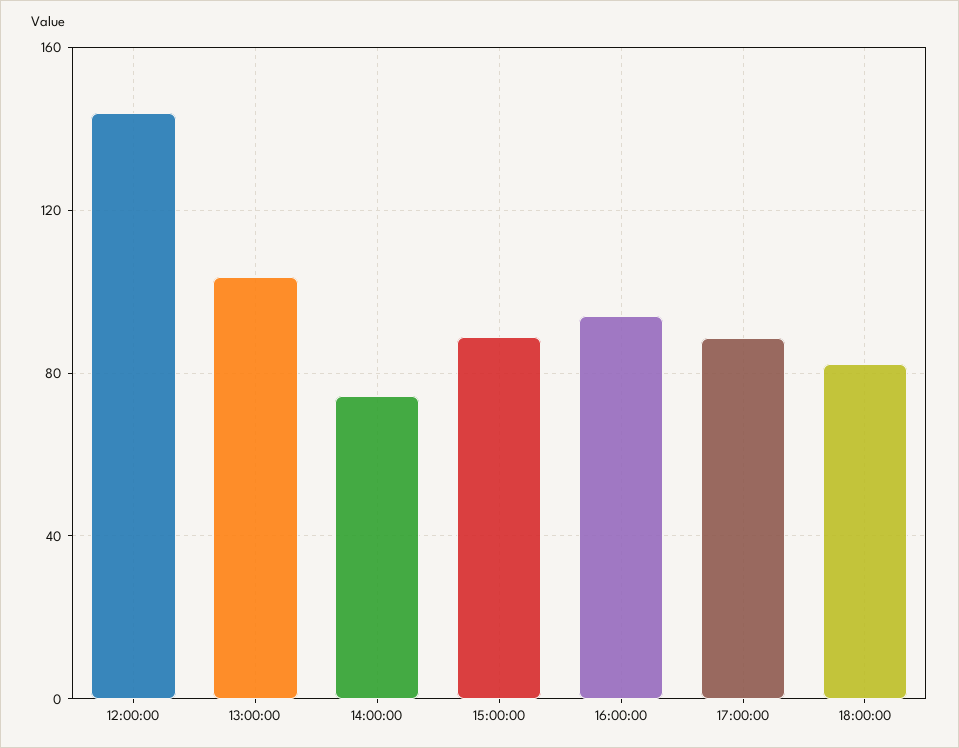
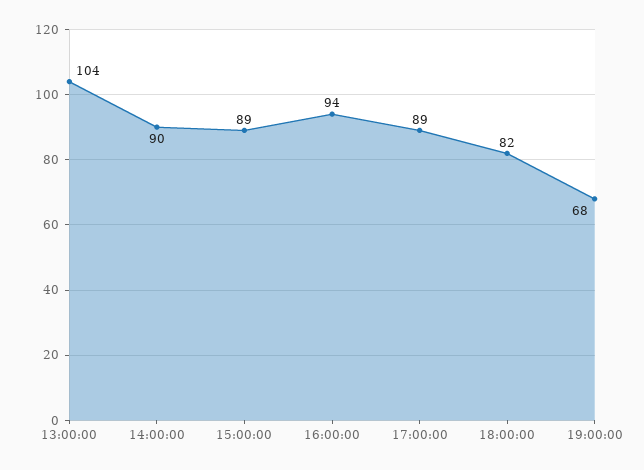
12:00:00: 145 -> none
14:00:00: 75 -> 90
19:00:00: none -> 68

